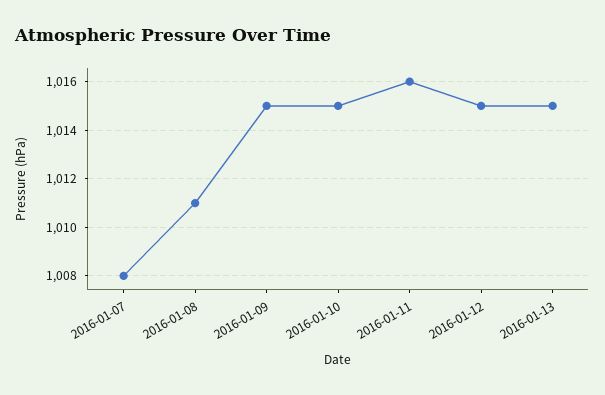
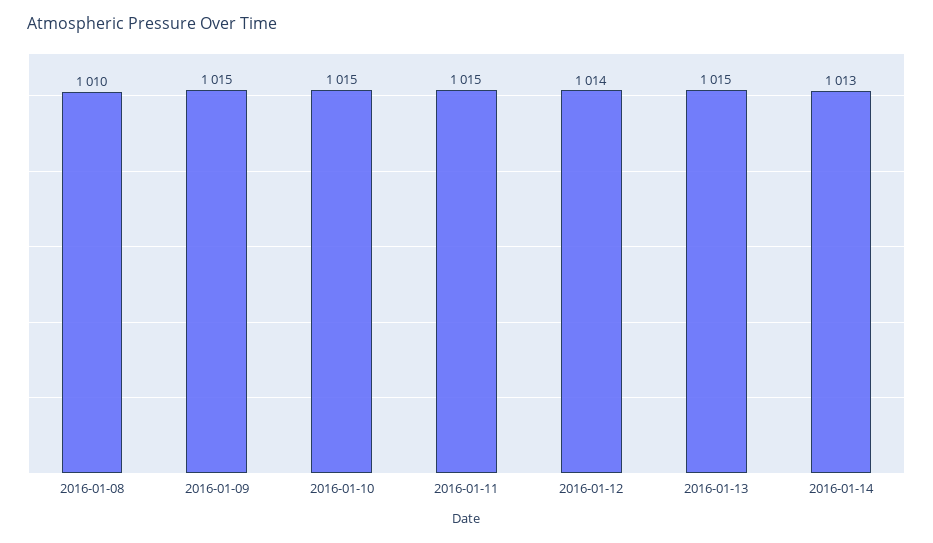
2016-01-07: 1008 -> none
2016-01-08: 1011 -> 1010
2016-01-11: 1016 -> 1015
2016-01-12: 1015 -> 1014
2016-01-14: none -> 1013

